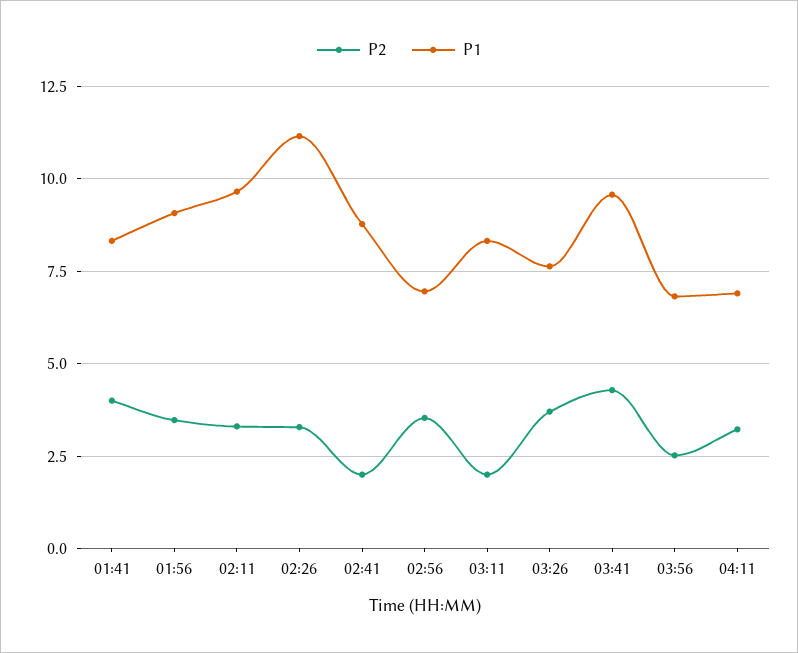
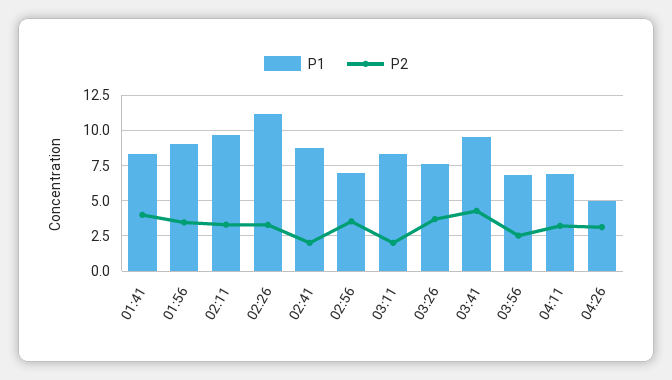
P1, 04:26: none -> 5
P2, 04:26: none -> 3

